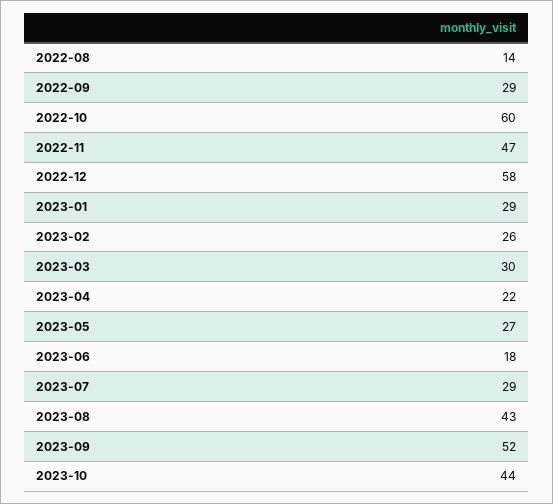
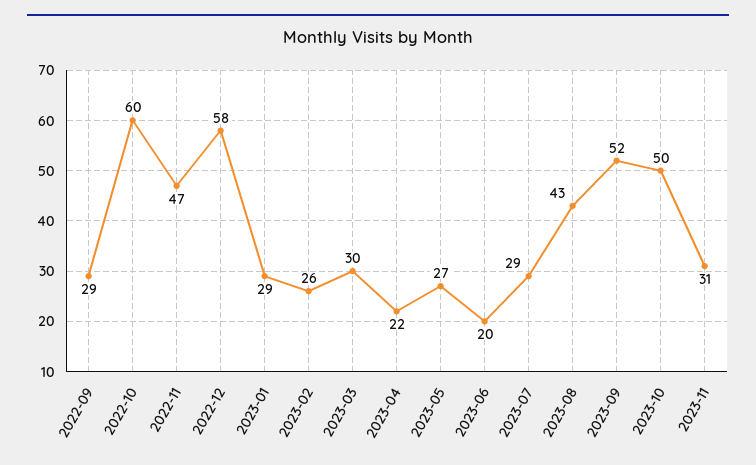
2022-08: 14 -> none
2023-06: 18 -> 20
2023-10: 44 -> 50
2023-11: none -> 31

